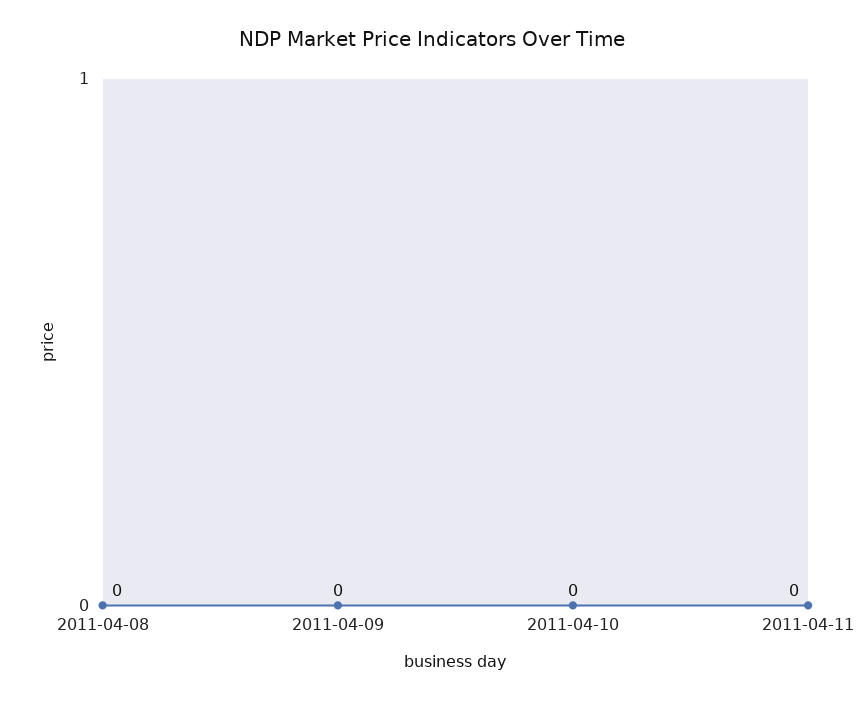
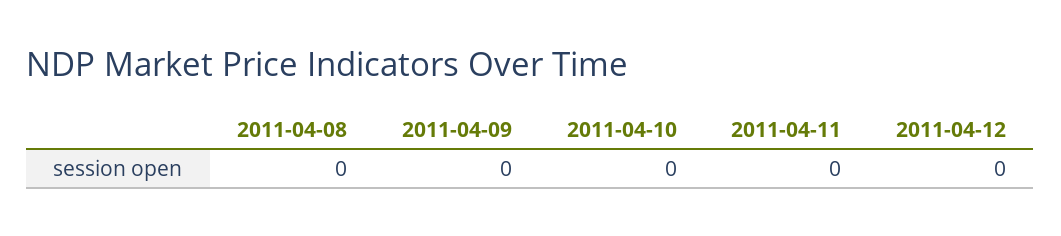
2011-04-12: none -> 0

